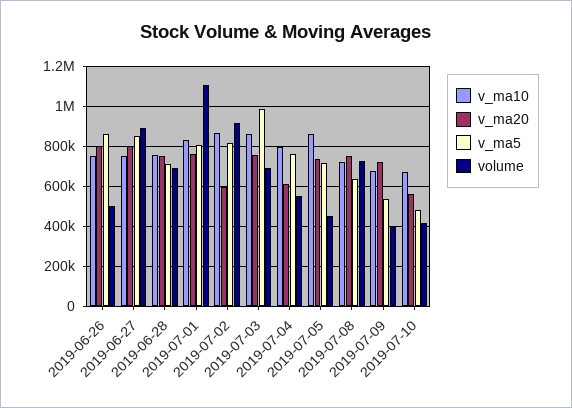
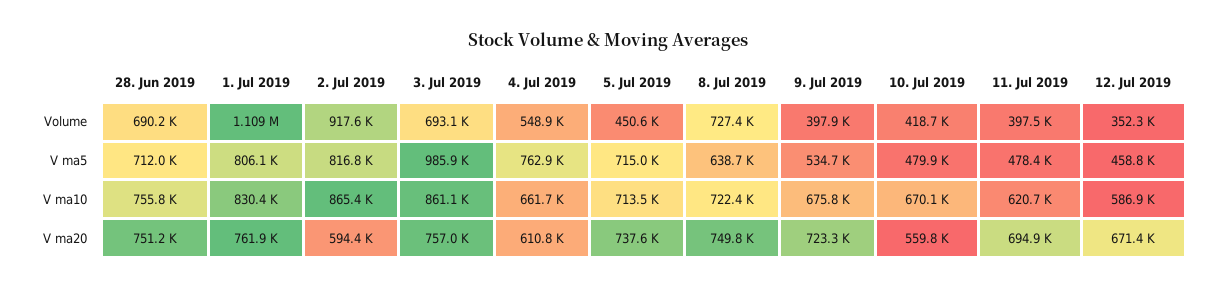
v_ma10, 2019-06-26: 750000 -> none
v_ma20, 2019-06-26: 800000 -> none
v_ma5, 2019-06-26: 850000 -> none
volume, 2019-06-26: 500000 -> none
v_ma10, 2019-06-27: 750000 -> none
v_ma20, 2019-06-27: 800000 -> none
v_ma5, 2019-06-27: 850000 -> none
volume, 2019-06-27: 900000 -> none
v_ma10, 2019-07-04: 800000 -> 661700
v_ma10, 2019-07-05: 850000 -> 713500
volume, 11. Jul 2019: none -> 397500
volume, 12. Jul 2019: none -> 352300
v_ma5, 11. Jul 2019: none -> 478400
v_ma5, 12. Jul 2019: none -> 458800
v_ma10, 11. Jul 2019: none -> 620700
v_ma10, 12. Jul 2019: none -> 586900
v_ma20, 11. Jul 2019: none -> 694900
v_ma20, 12. Jul 2019: none -> 671400

